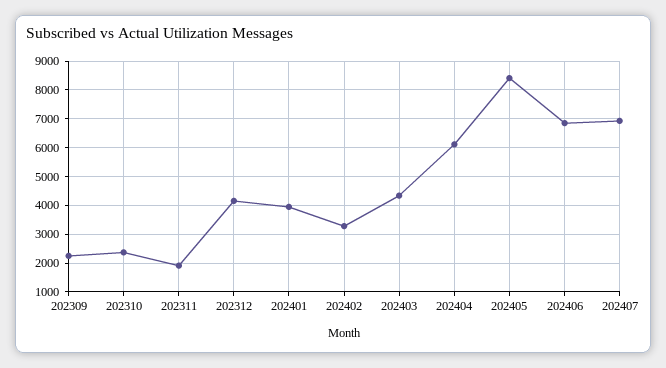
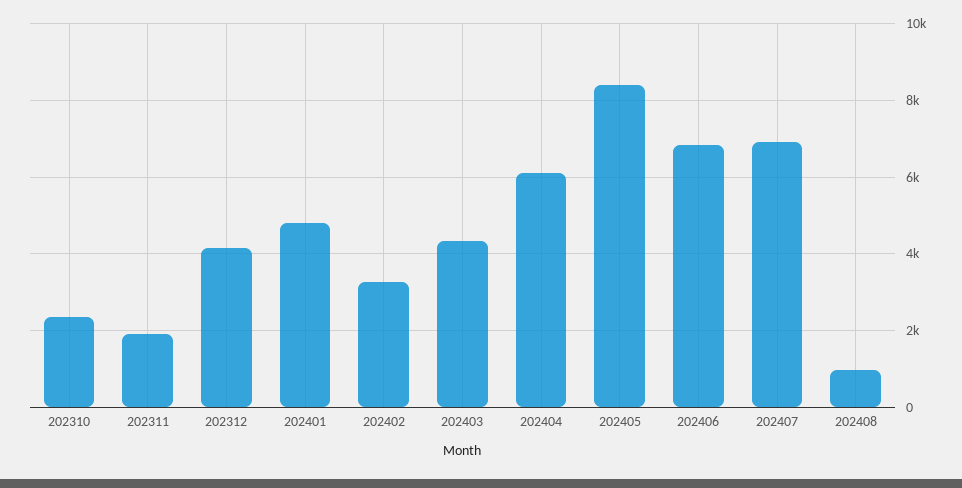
202309: 2250 -> none
202401: 4000 -> 4800
202408: none -> 1000

